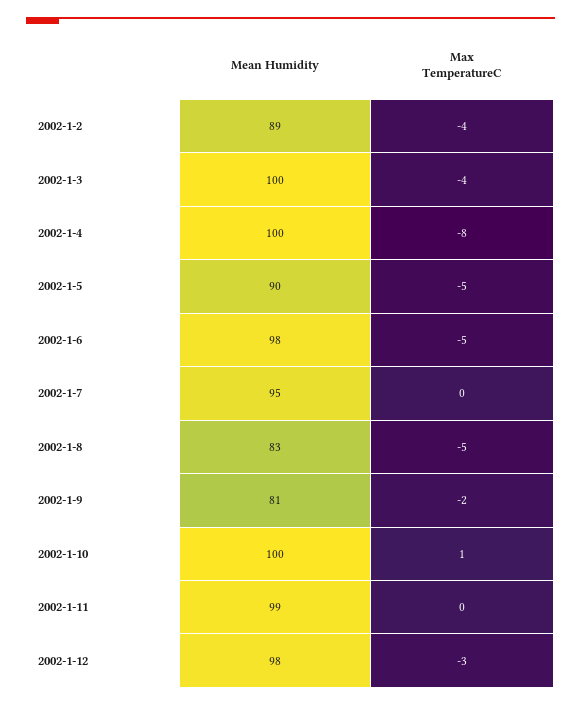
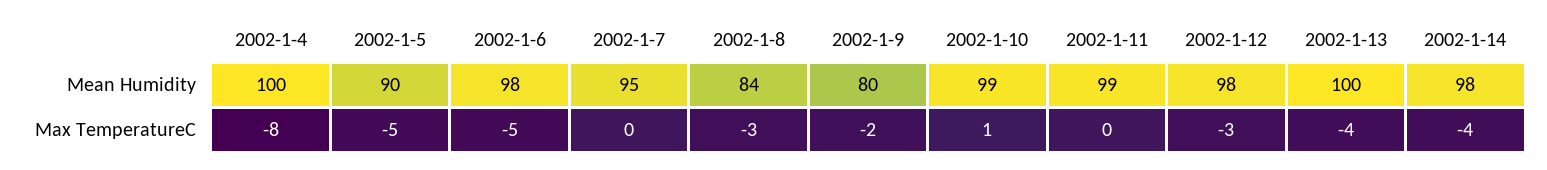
Mean Humidity, 2002-1-2: 89 -> none
Max TemperatureC, 2002-1-2: -4 -> none
Mean Humidity, 2002-1-3: 100 -> none
Max TemperatureC, 2002-1-3: -4 -> none
Mean Humidity, 2002-1-8: 83 -> 84
Max TemperatureC, 2002-1-8: -5 -> -3
Mean Humidity, 2002-1-9: 81 -> 80
Mean Humidity, 2002-1-10: 100 -> 99
Mean Humidity, 2002-1-13: none -> 100
Mean Humidity, 2002-1-14: none -> 98
Max TemperatureC, 2002-1-13: none -> -4
Max TemperatureC, 2002-1-14: none -> -4

